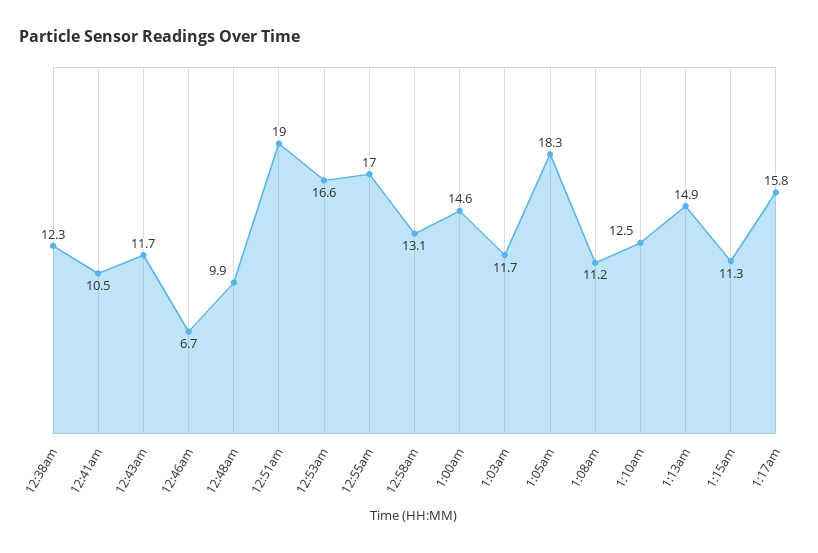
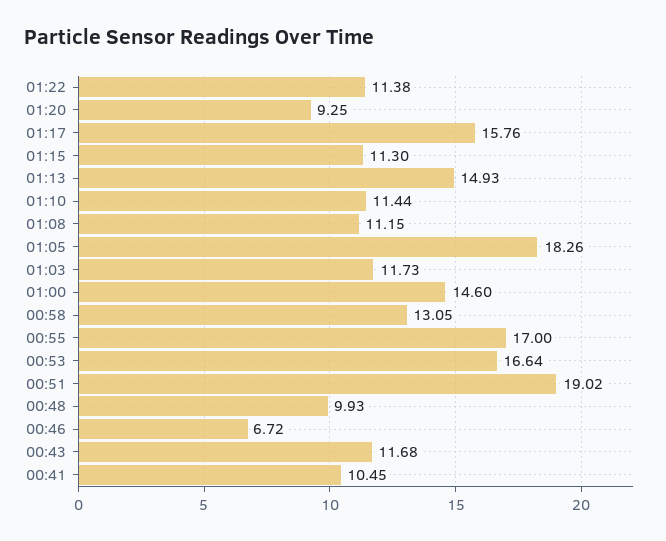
12:38am: 12.3 -> none
1:10am: 12.5 -> 11.44
01:22: none -> 11.38
01:20: none -> 9.25

